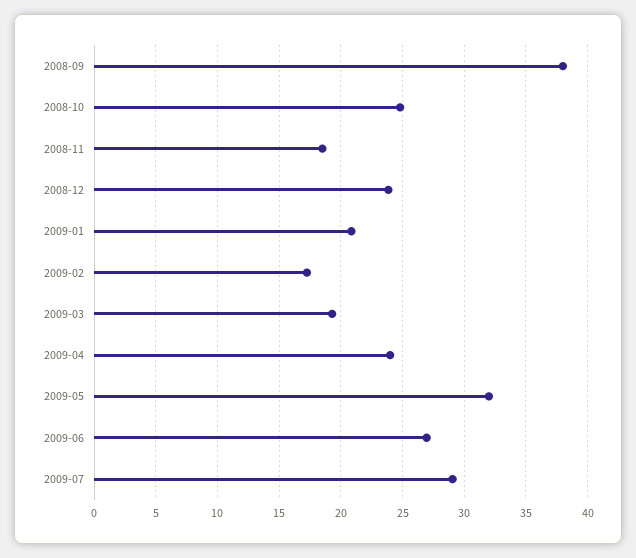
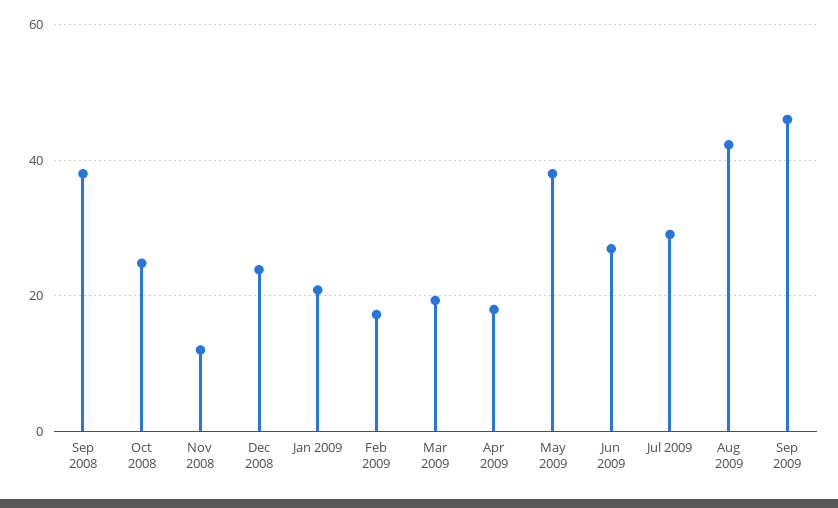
2008-11: 18.5 -> 12
2009-04: 24 -> 18
2009-05: 32 -> 38
Aug 2009: none -> 42
Sep 2009: none -> 46

